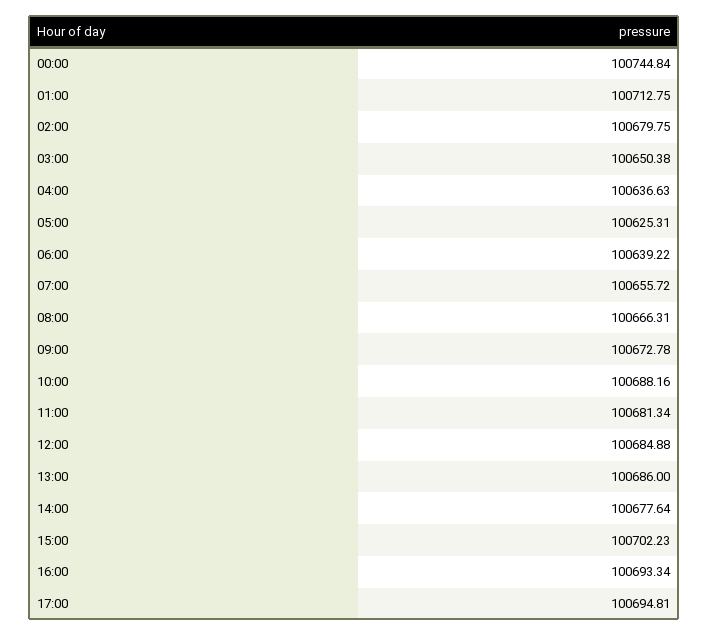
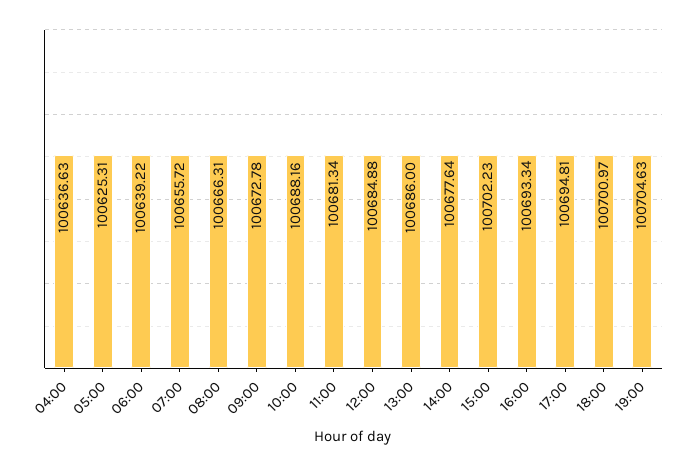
00:00: 100744.84 -> none
01:00: 100712.75 -> none
02:00: 100679.75 -> none
03:00: 100650.38 -> none
18:00: none -> 100700.97
19:00: none -> 100704.63

